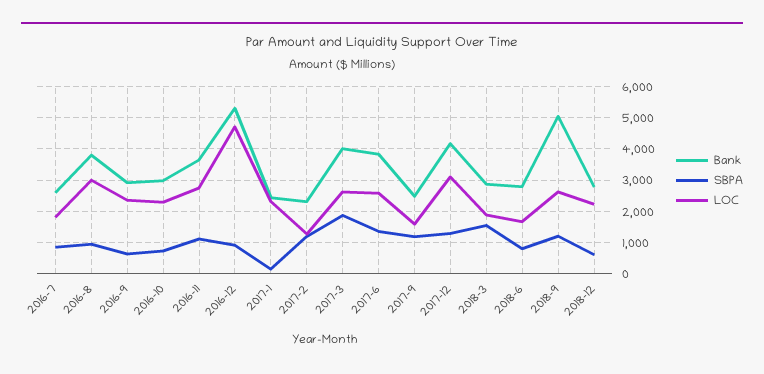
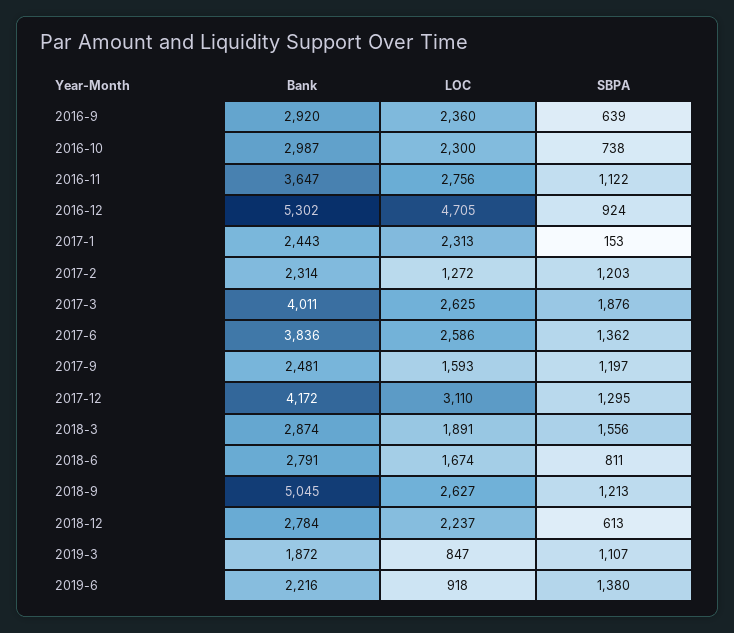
Bank, 2016-7: 2600 -> none
SBPA, 2016-7: 800 -> none
LOC, 2016-7: 1800 -> none
Bank, 2016-8: 3800 -> none
SBPA, 2016-8: 1000 -> none
LOC, 2016-8: 3000 -> none
Bank, 2019-3: none -> 1872
LOC, 2019-3: none -> 847
SBPA, 2019-3: none -> 1107
Bank, 2019-6: none -> 2216
LOC, 2019-6: none -> 918
SBPA, 2019-6: none -> 1380

